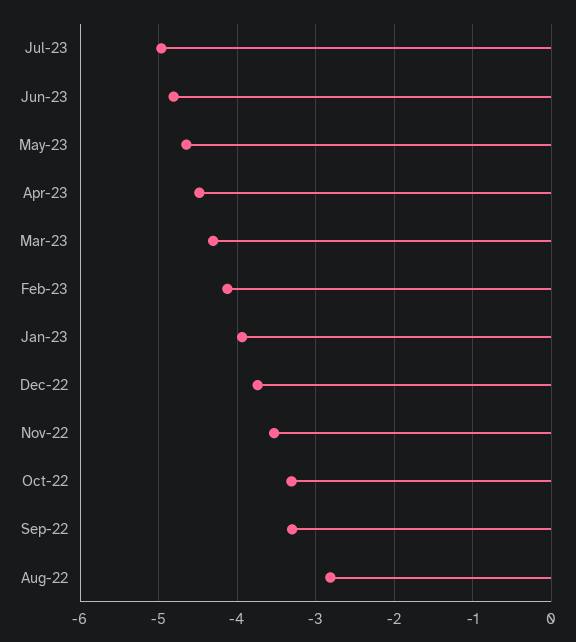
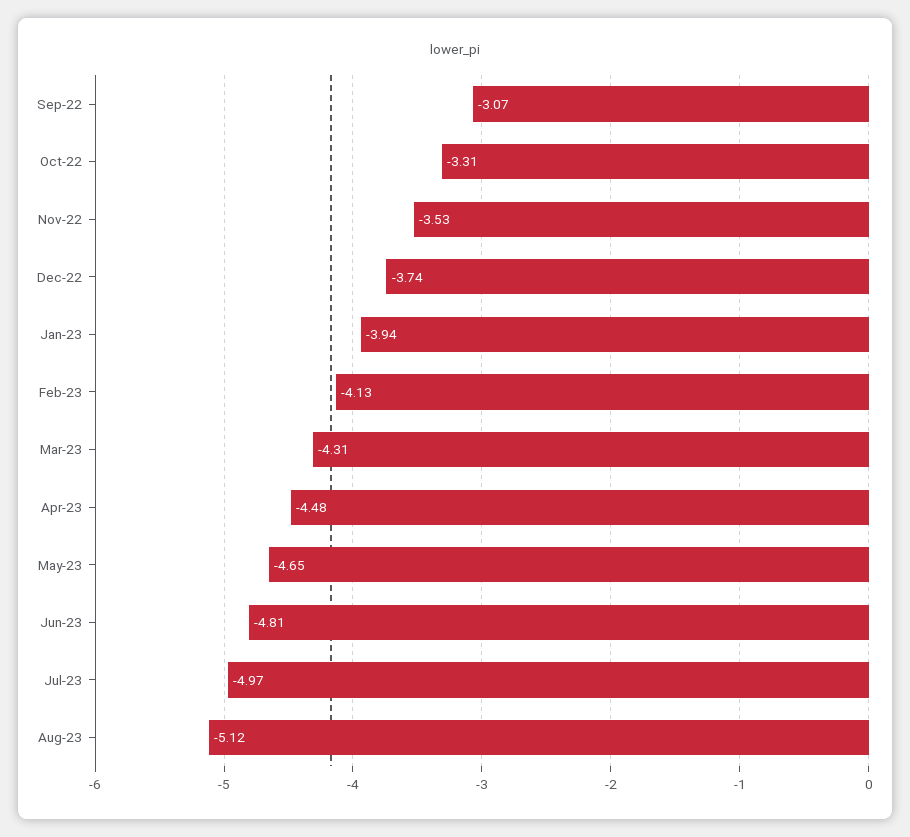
Sep-22: -3.3 -> -3.07
Aug-22: -2.8 -> none
Aug-23: none -> -5.12

